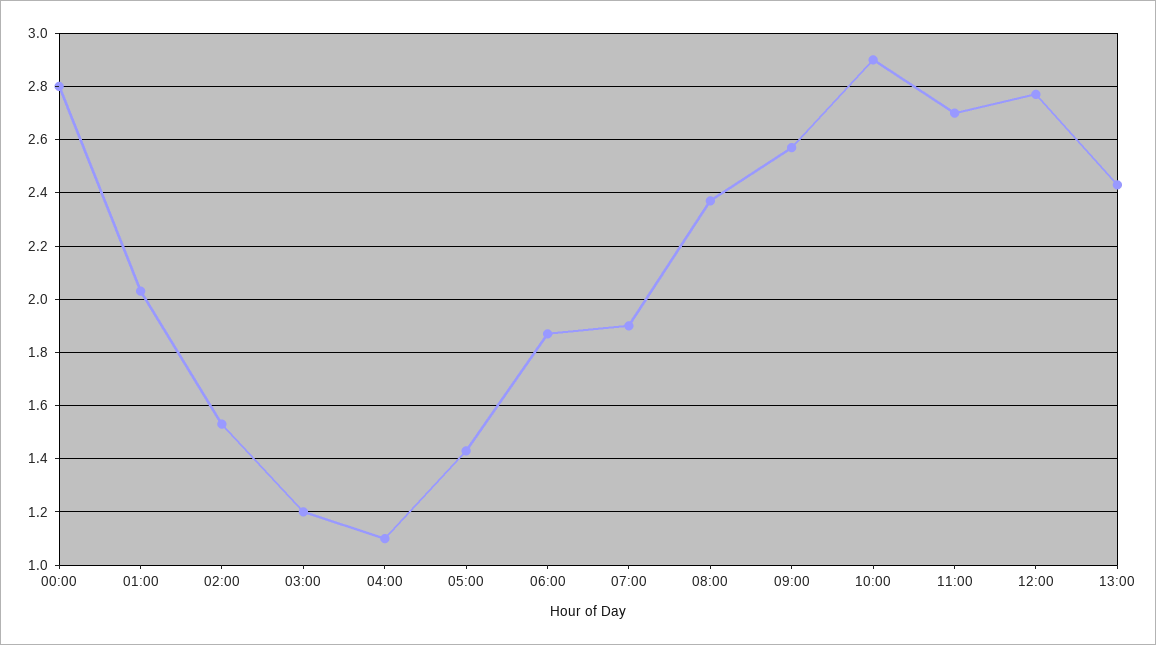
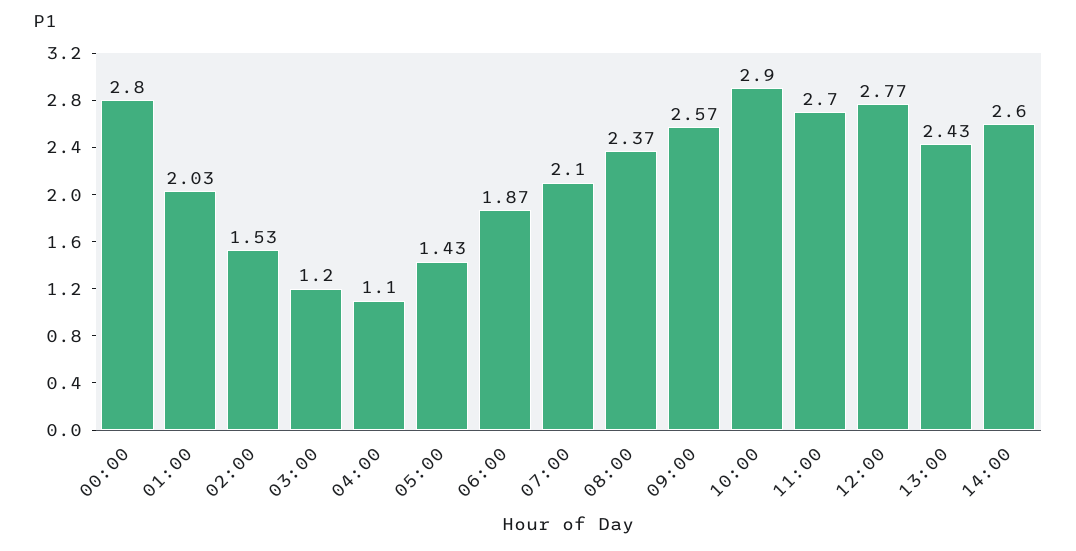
07:00: 1.9 -> 2.1
14:00: none -> 2.6

